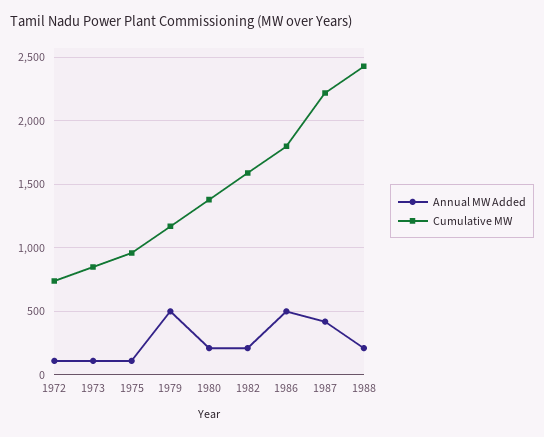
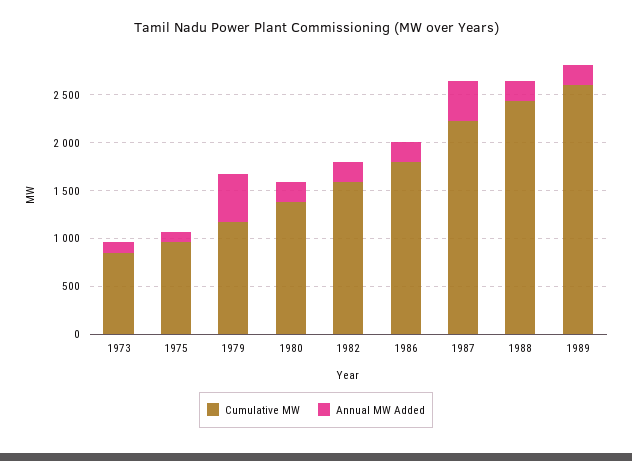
Annual MW Added, 1972: 100 -> none
Cumulative MW, 1972: 750 -> none
Annual MW Added, 1986: 500 -> 200
Cumulative MW, 1989: none -> 2600
Annual MW Added, 1989: none -> 200

